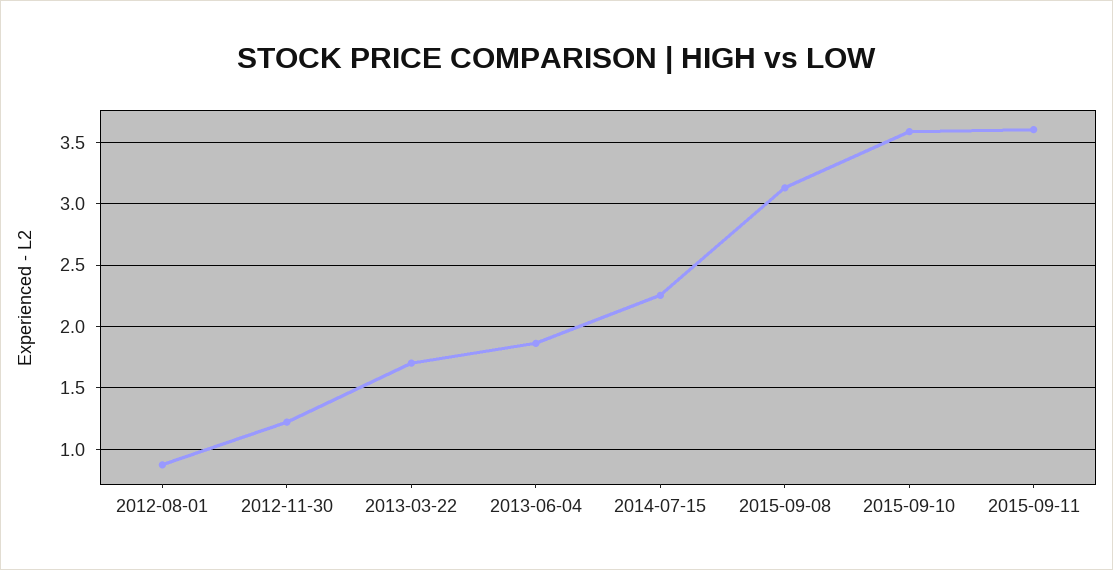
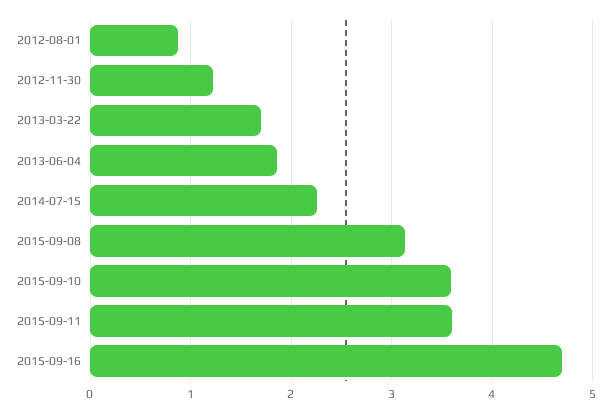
2015-09-16: none -> 4.7

